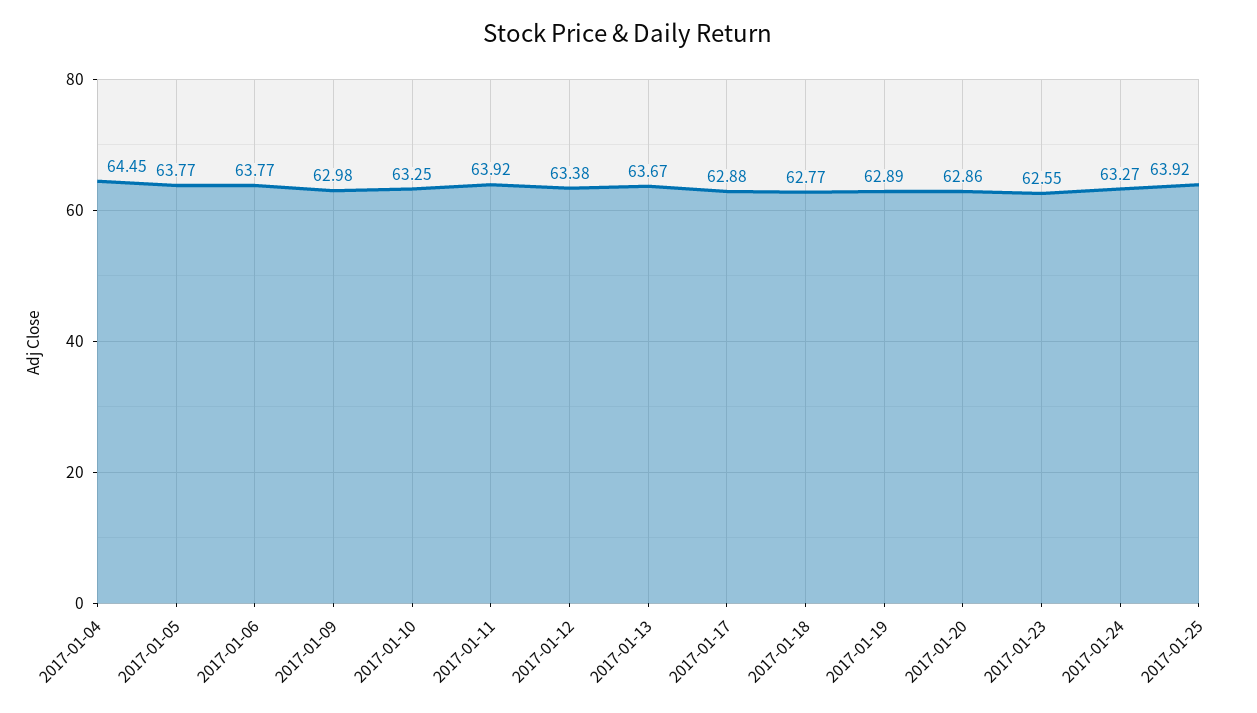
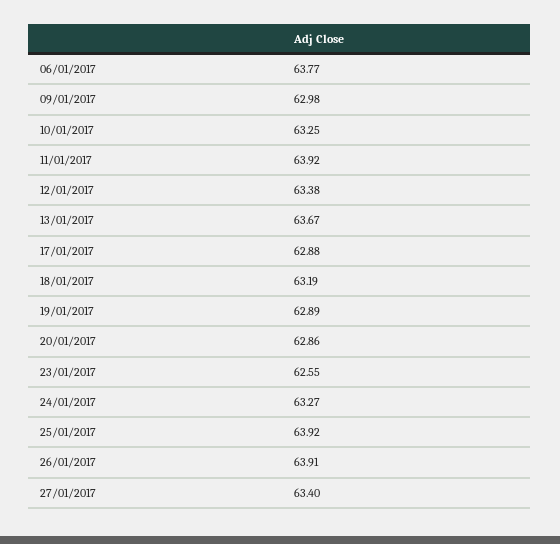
2017-01-04: 64.45 -> none
2017-01-05: 63.77 -> none
2017-01-18: 62.77 -> 63.19
26/01/2017: none -> 63.91
27/01/2017: none -> 63.4

